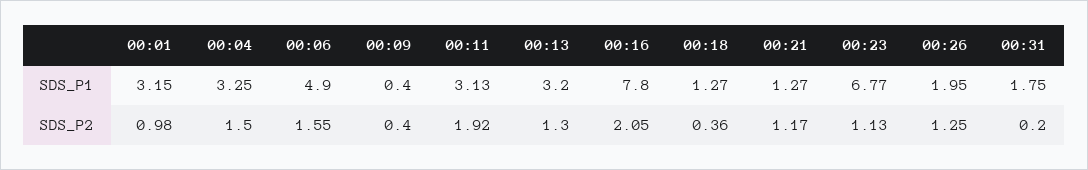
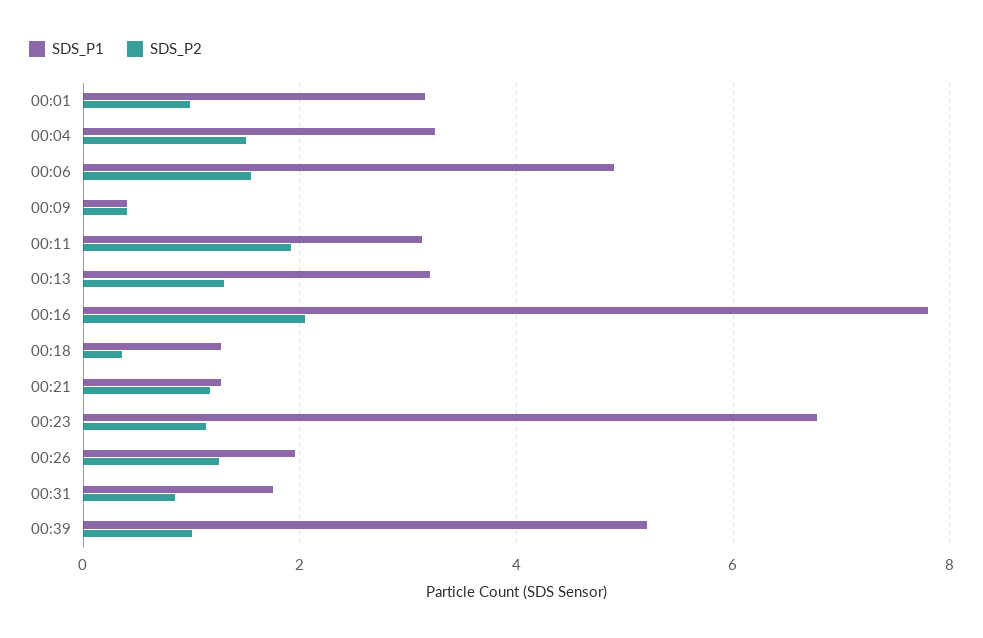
SDS_P2, 00:31: 0.2 -> 0.8
SDS_P1, 00:39: none -> 5.2
SDS_P2, 00:39: none -> 1

